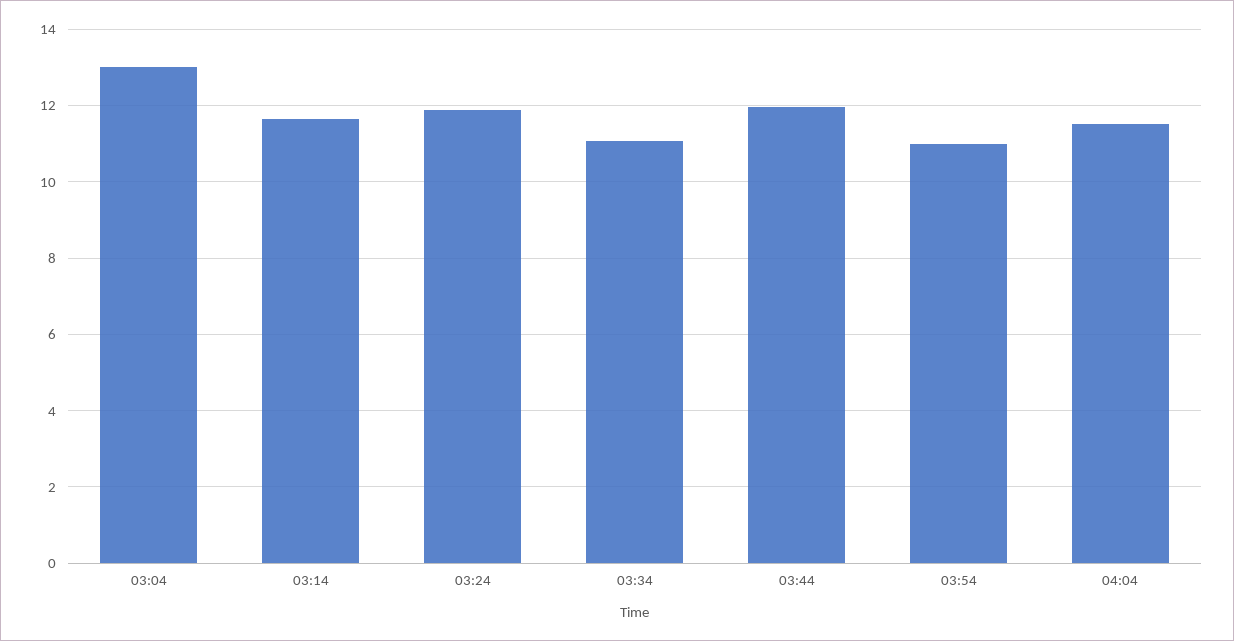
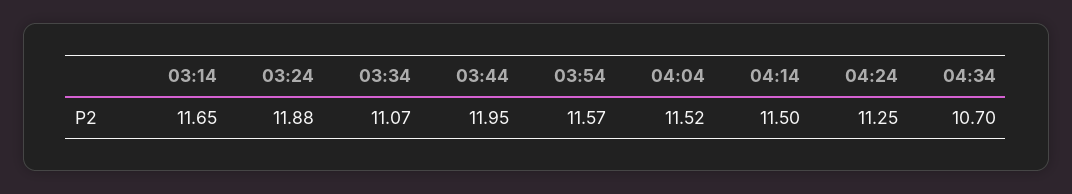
03:04: 13 -> none
03:54: 11 -> 11.57
04:14: none -> 11.5
04:24: none -> 11.25
04:34: none -> 10.7

